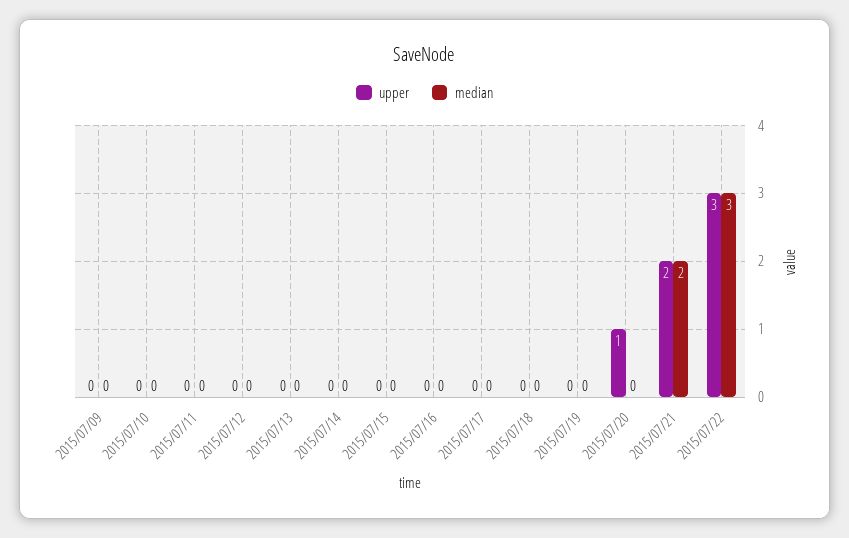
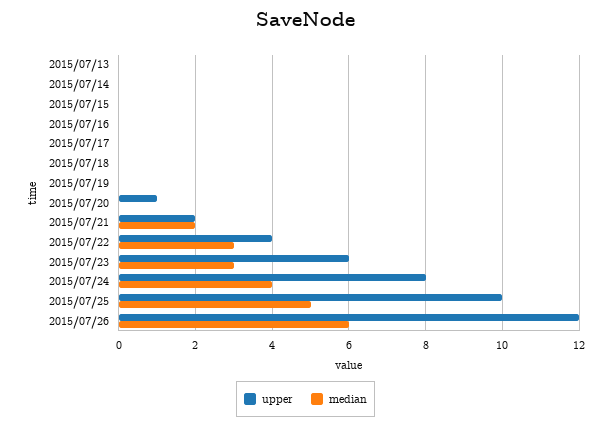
upper, 2015/07/09: 0 -> none
median, 2015/07/09: 0 -> none
upper, 2015/07/10: 0 -> none
median, 2015/07/10: 0 -> none
upper, 2015/07/11: 0 -> none
median, 2015/07/11: 0 -> none
upper, 2015/07/12: 0 -> none
median, 2015/07/12: 0 -> none
upper, 2015/07/22: 3 -> 4
upper, 2015/07/23: none -> 6
median, 2015/07/23: none -> 3
upper, 2015/07/24: none -> 8
median, 2015/07/24: none -> 4
upper, 2015/07/25: none -> 10
median, 2015/07/25: none -> 5
upper, 2015/07/26: none -> 12
median, 2015/07/26: none -> 6

